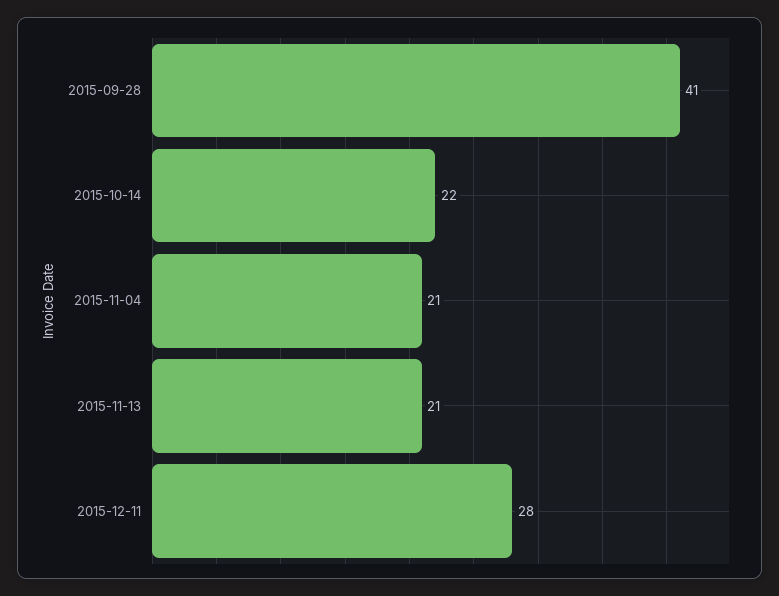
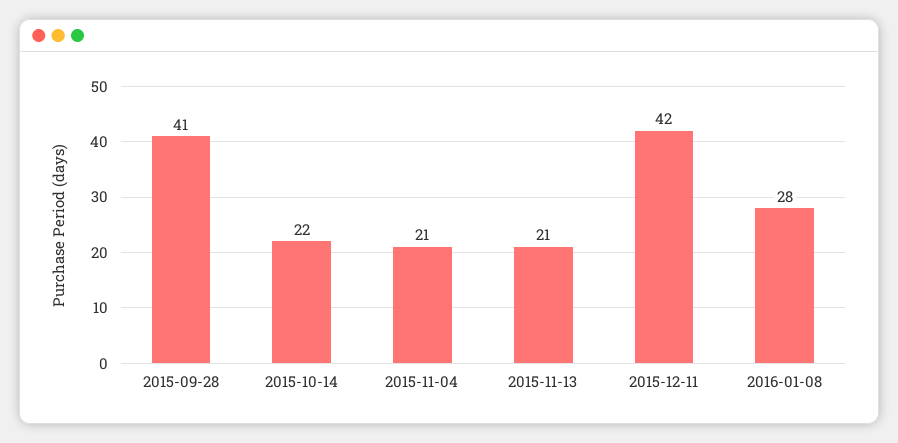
2015-12-11: 28 -> 42
2016-01-08: none -> 28

